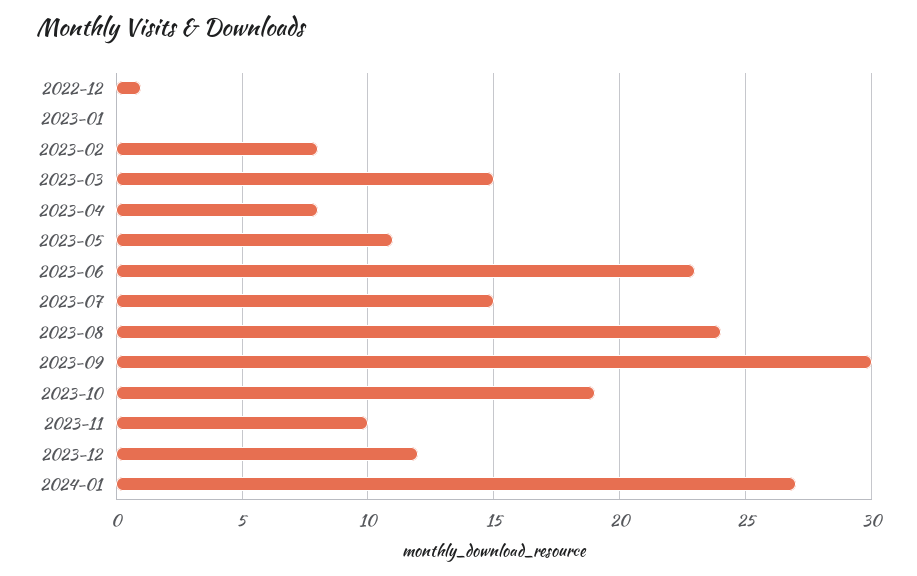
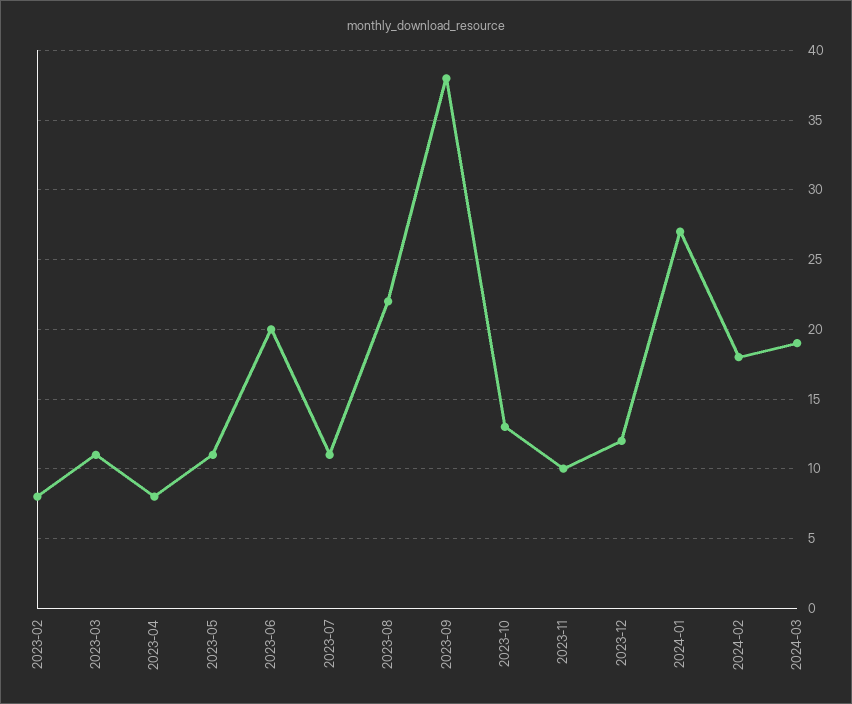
2022-12: 1 -> none
2023-01: 0 -> none
2023-03: 15 -> 11
2023-06: 23 -> 20
2023-07: 15 -> 11
2023-08: 24 -> 22
2023-09: 30 -> 38
2023-10: 19 -> 13
2024-02: none -> 18
2024-03: none -> 19

